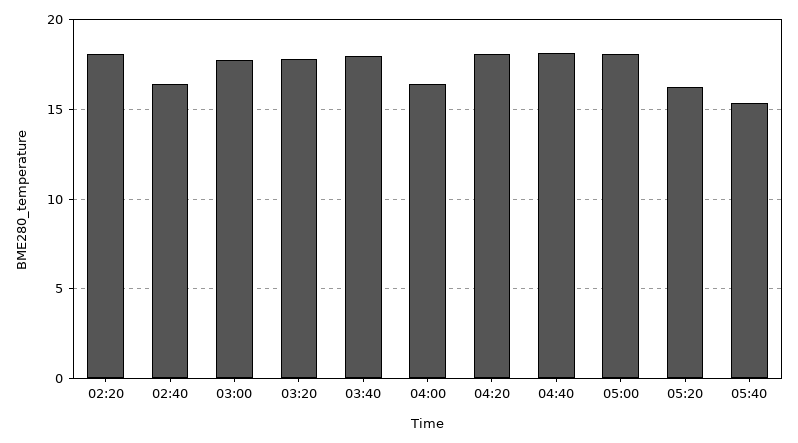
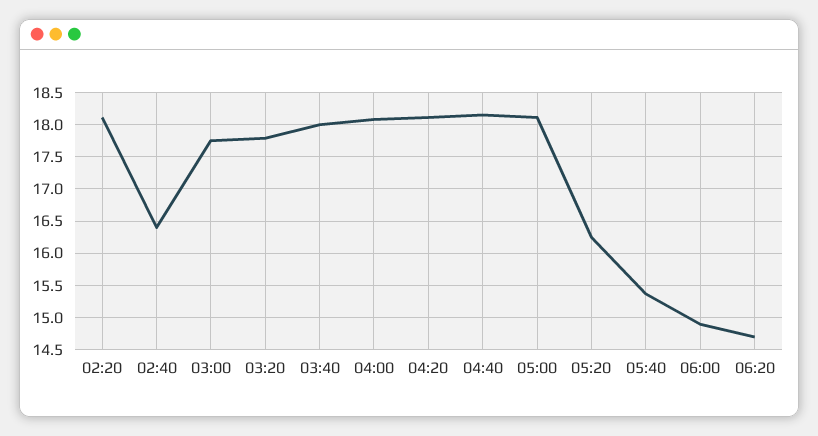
04:00: 16.5 -> 18.1
06:00: none -> 14.9
06:20: none -> 14.7

